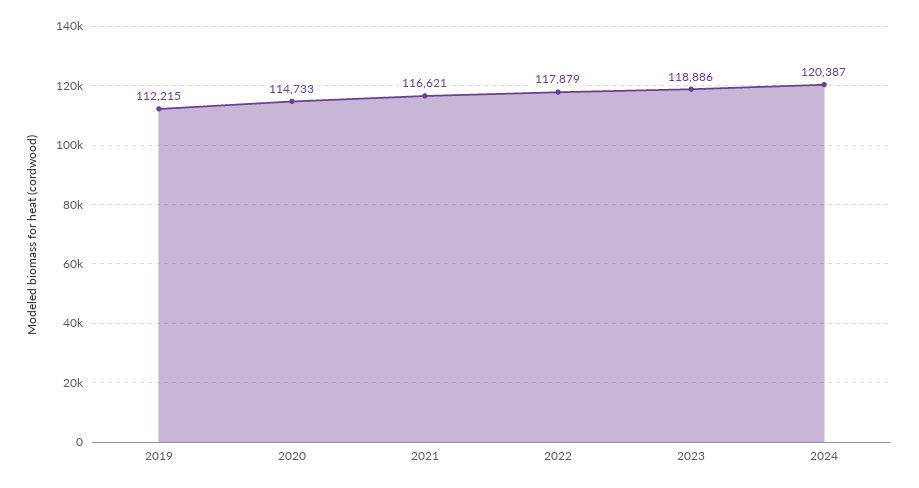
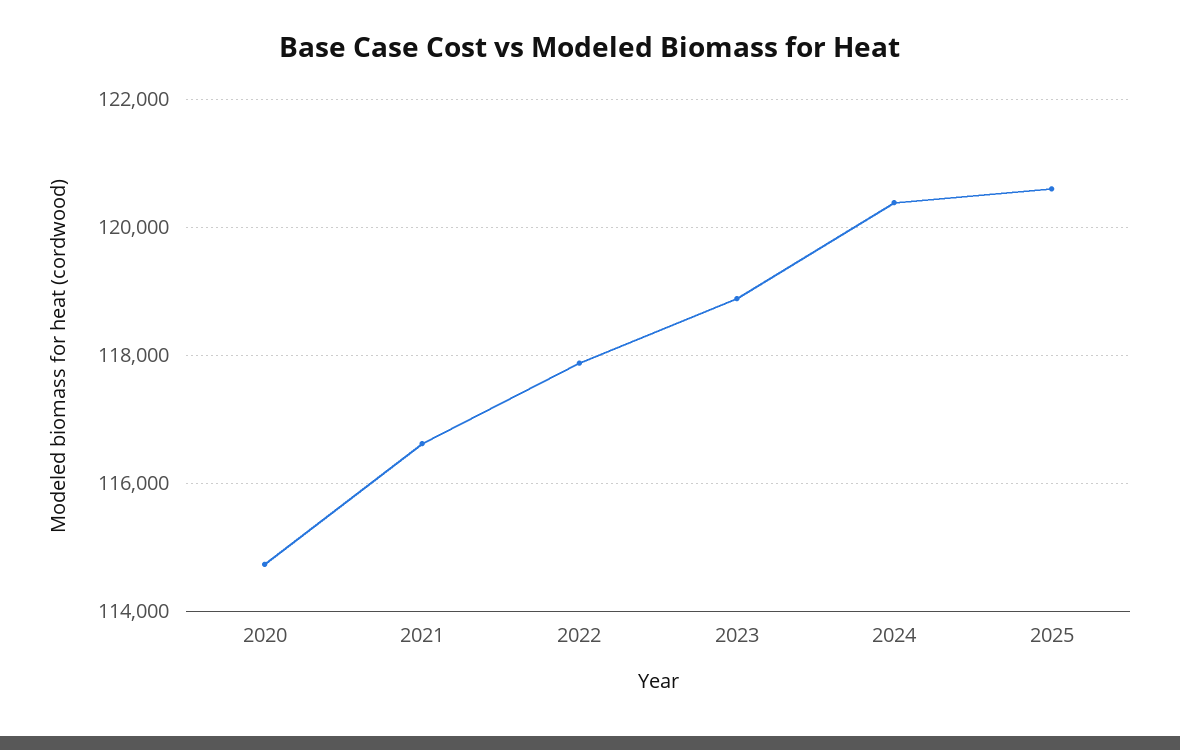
2019: 112215 -> none
2025: none -> 120600

